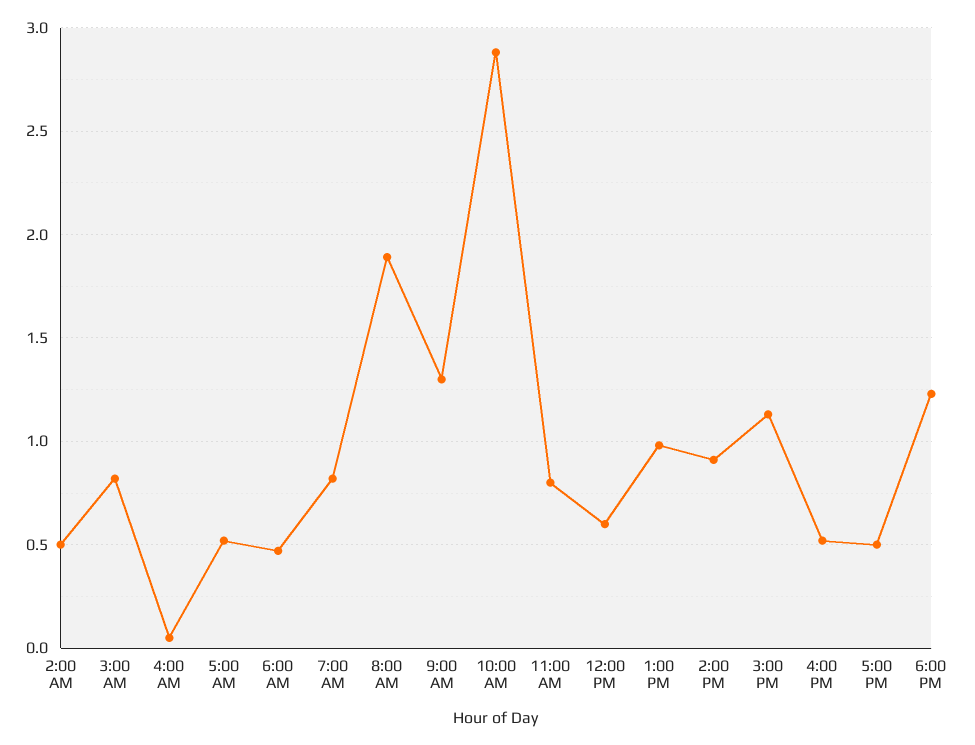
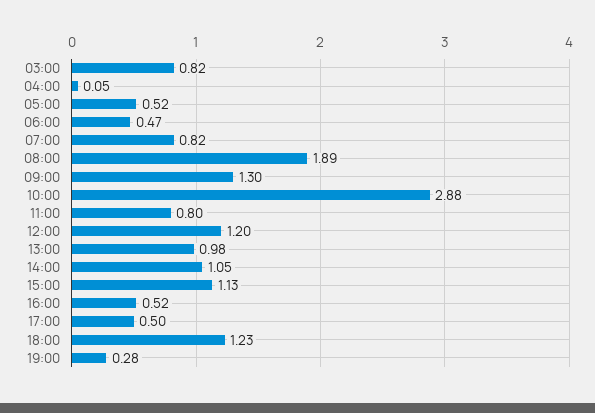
2:00 AM: 0.5 -> none
12:00 PM: 0.6 -> 1.2
2:00 PM: 0.9 -> 1.05
19:00: none -> 0.28

